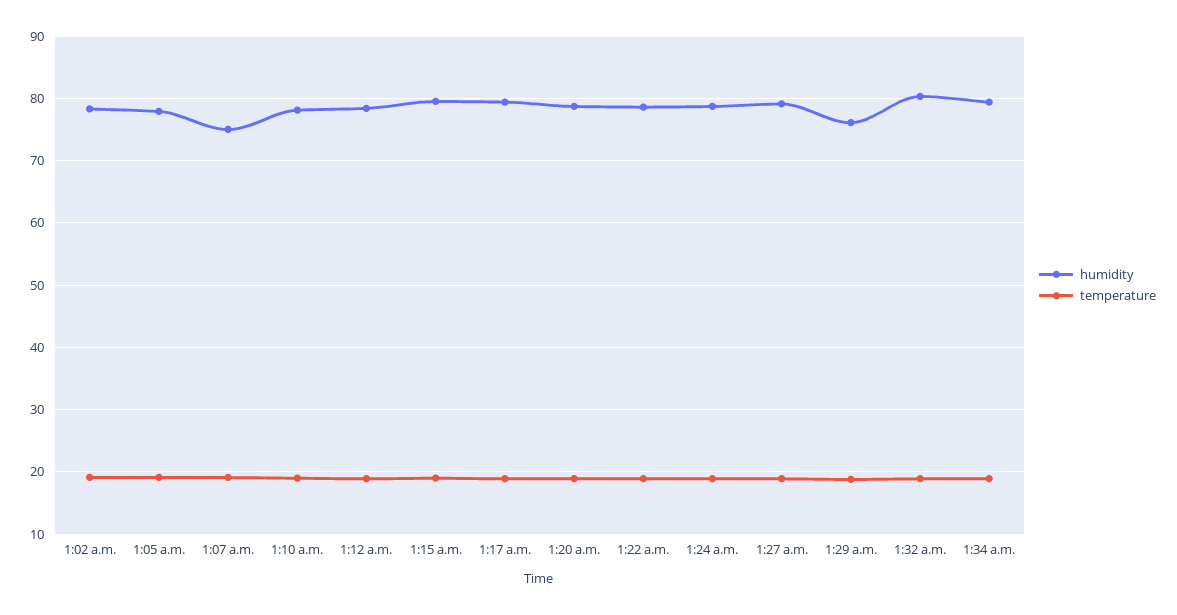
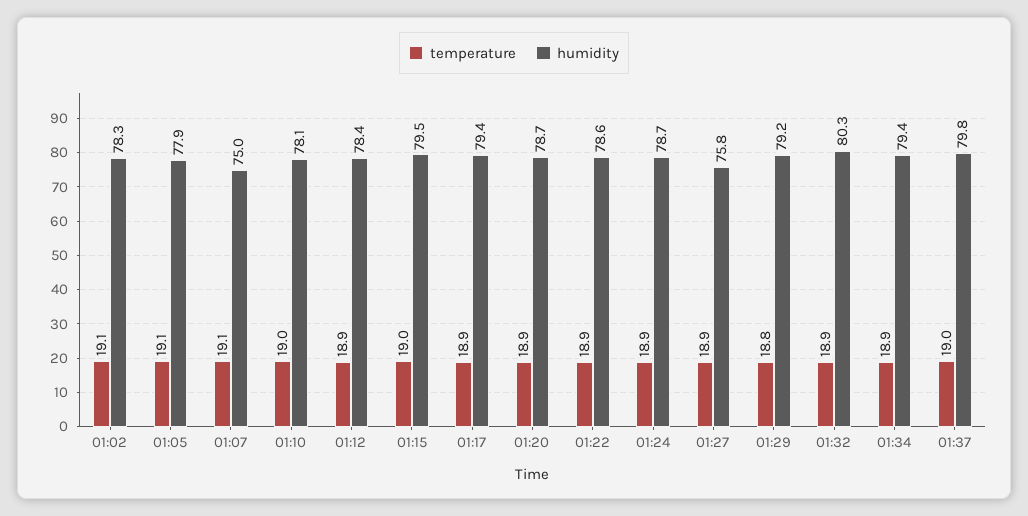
humidity, 1:27 a.m.: 79 -> 75.8
humidity, 1:29 a.m.: 76 -> 79.2
temperature, 01:37: none -> 19
humidity, 01:37: none -> 79.8

